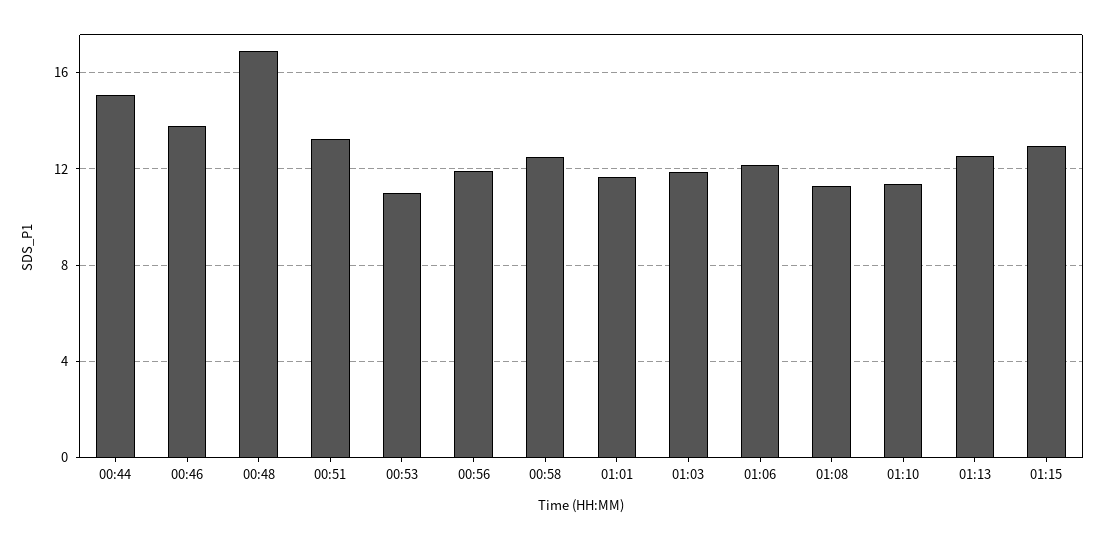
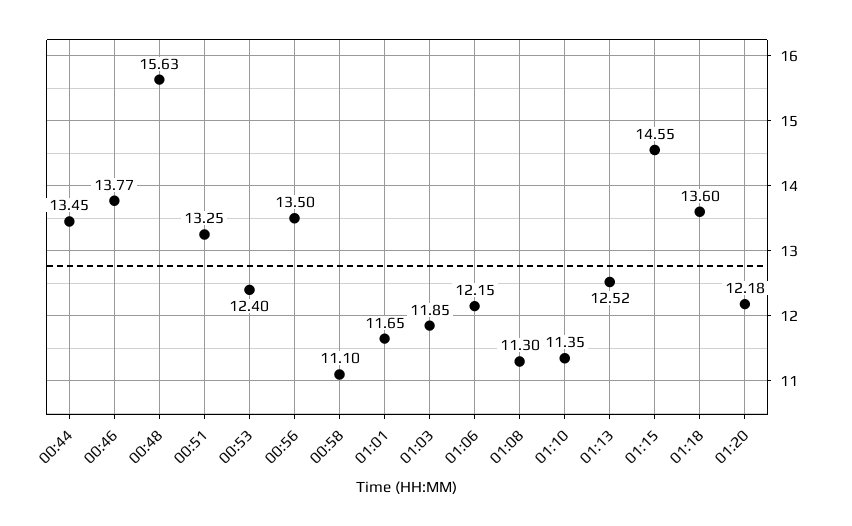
00:44: 15 -> 13.45
00:48: 17 -> 15.63
00:53: 11 -> 12.4
00:56: 12 -> 13.5
00:58: 12.5 -> 11.1
01:15: 13 -> 14.55
01:18: none -> 13.6
01:20: none -> 12.18

